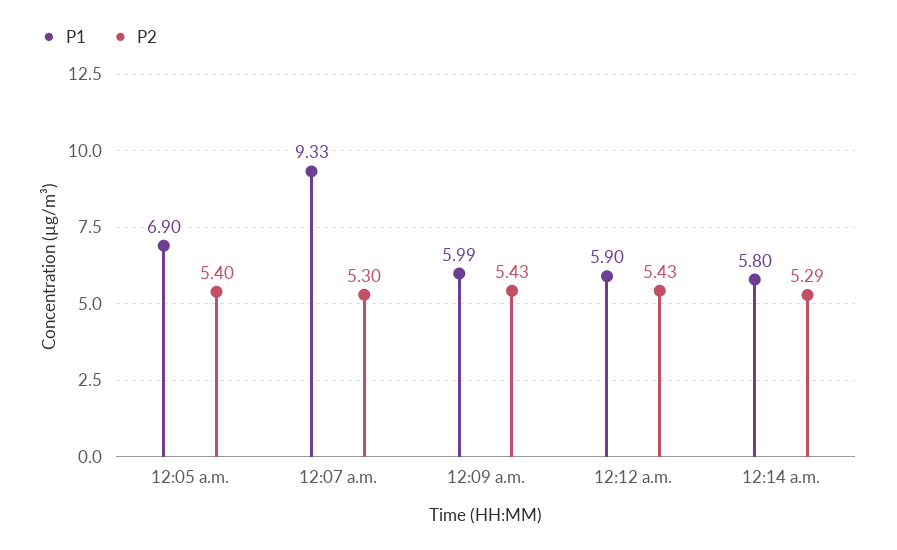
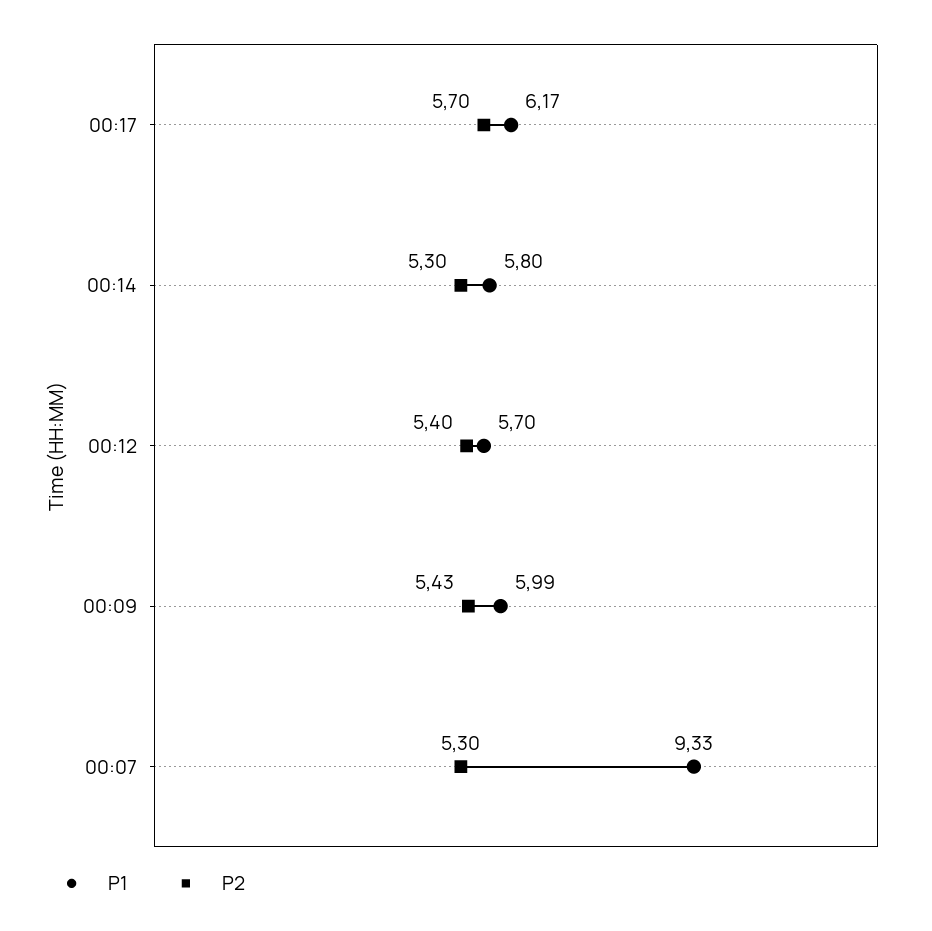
P1, 12:05 a.m.: 6.9 -> none
P2, 12:05 a.m.: 5.4 -> none
P1, 12:12 a.m.: 5.9 -> 5.7
P2, 12:12 a.m.: 5.43 -> 5.4
P2, 12:14 a.m.: 5.29 -> 5.3
P1, 00:17: none -> 6.17
P2, 00:17: none -> 5.7

